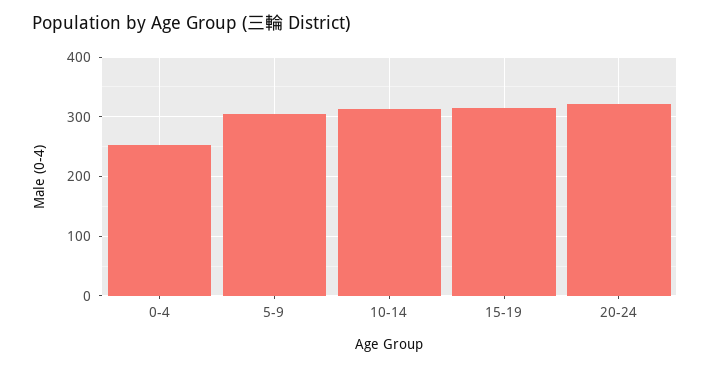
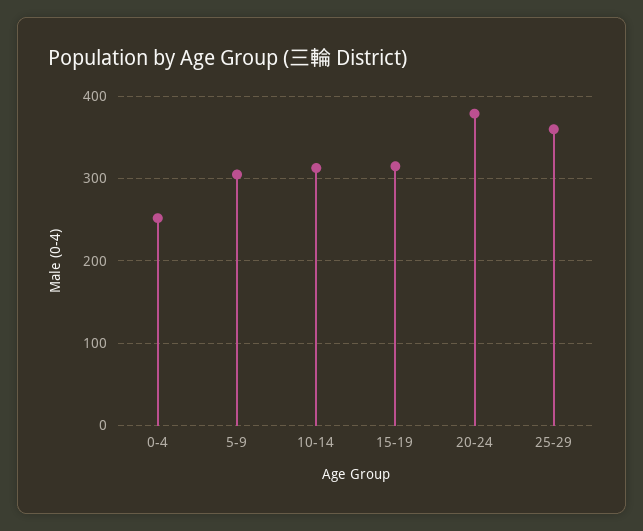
20-24: 320 -> 380
25-29: none -> 360

